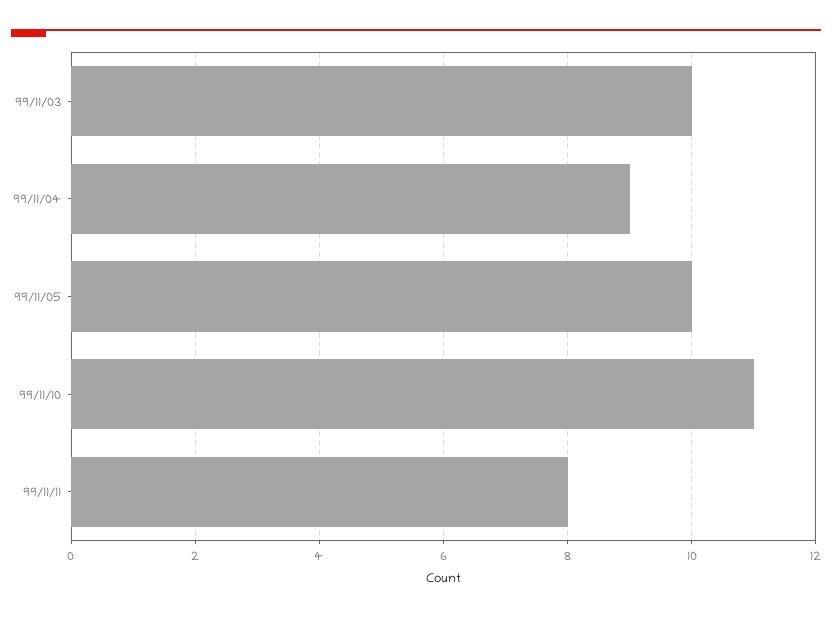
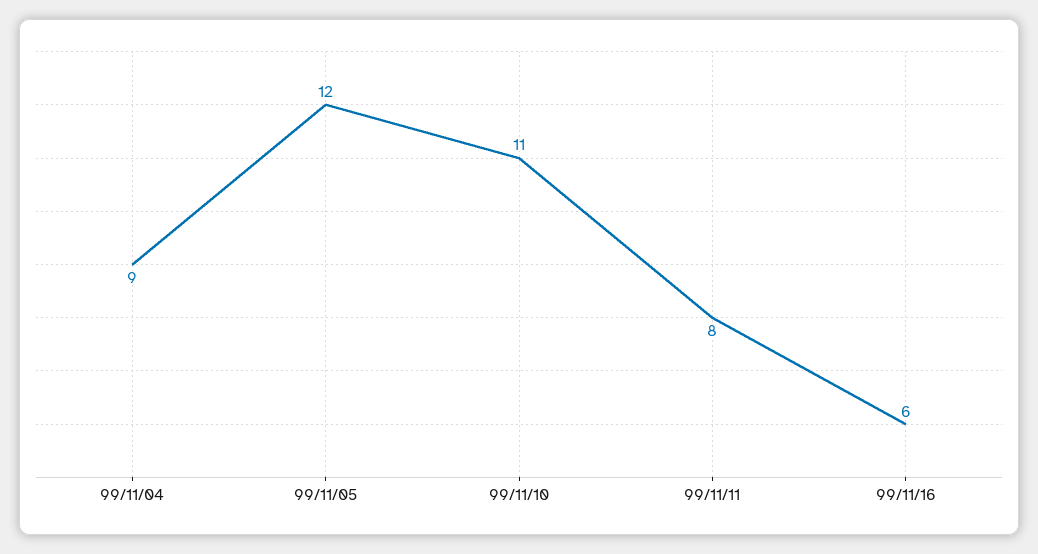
99/11/03: 10 -> none
99/11/05: 10 -> 12
99/11/16: none -> 6

